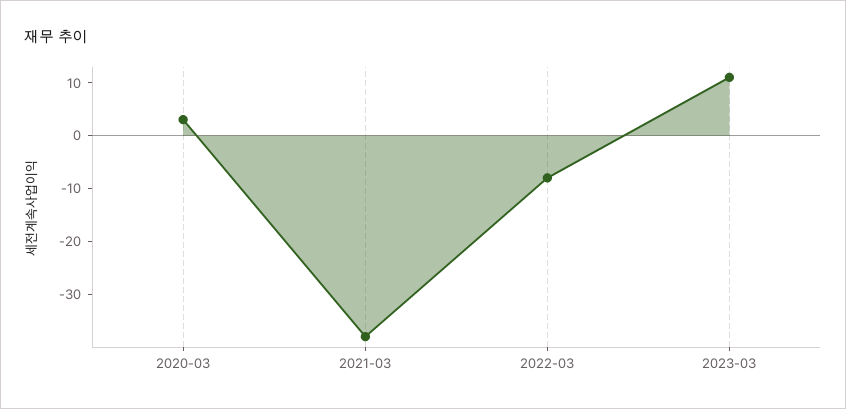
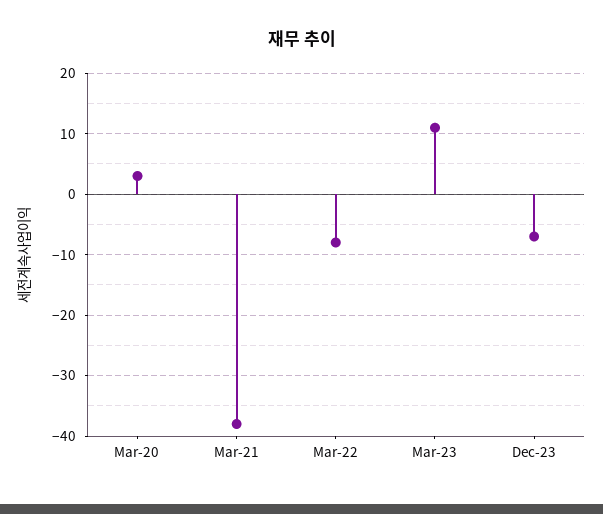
Dec-23: none -> -7

